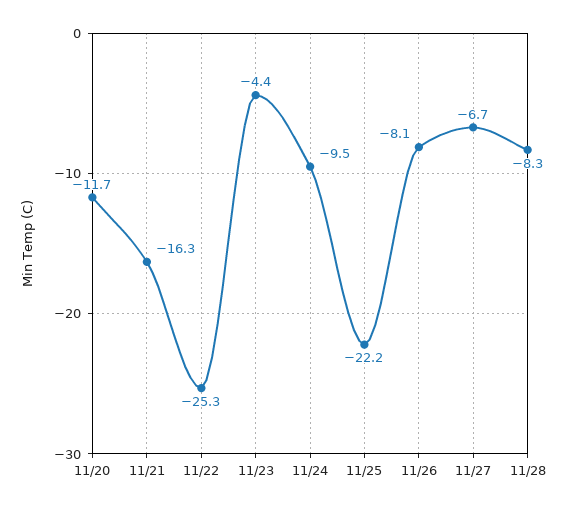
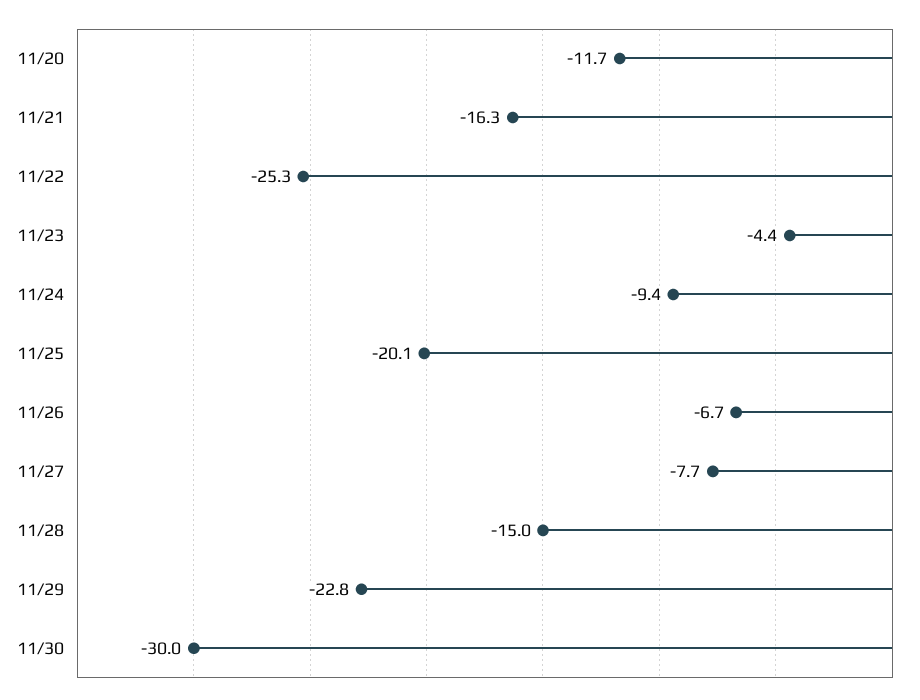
11/24: -9.5 -> -9.4
11/25: -22.2 -> -20.1
11/26: -8.1 -> -6.7
11/27: -6.7 -> -7.7
11/28: -8.3 -> -15
11/29: none -> -22.8
11/30: none -> -30

